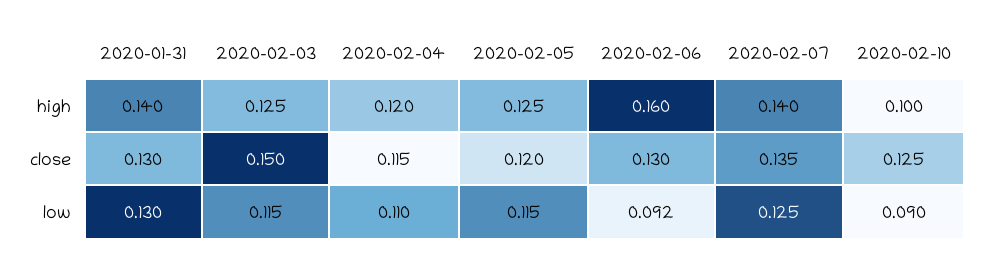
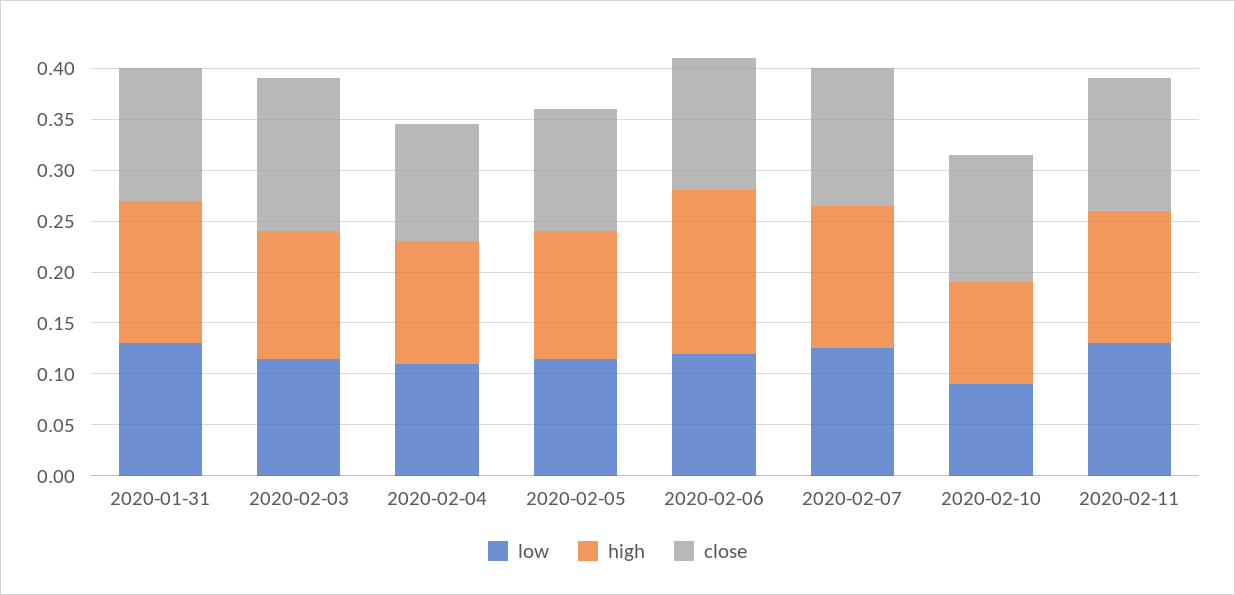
low, 2020-02-06: 0.092 -> 0.12
low, 2020-02-11: none -> 0.13
high, 2020-02-11: none -> 0.13
close, 2020-02-11: none -> 0.13

